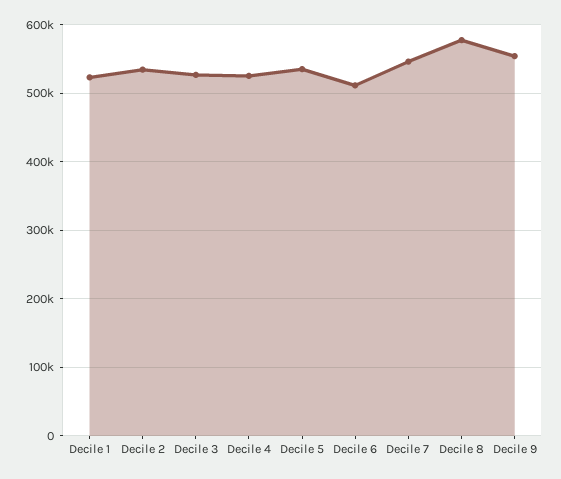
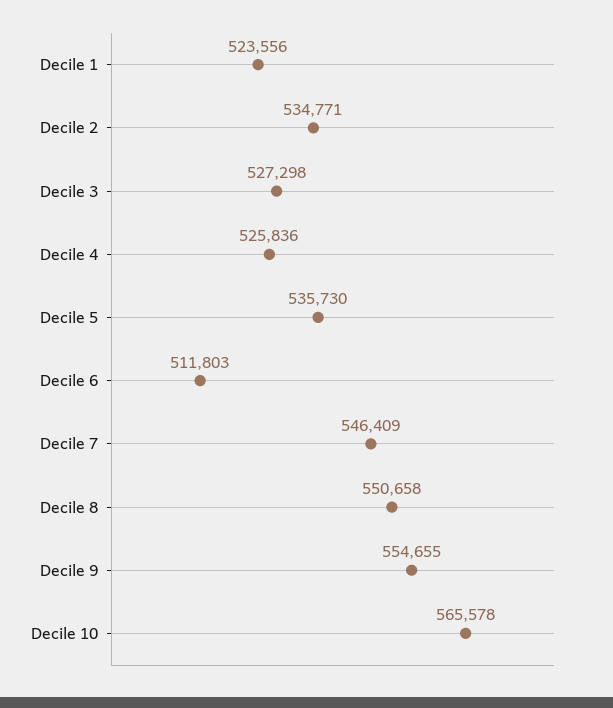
Decile 8: 580000 -> 550658
Decile 10: none -> 565578

